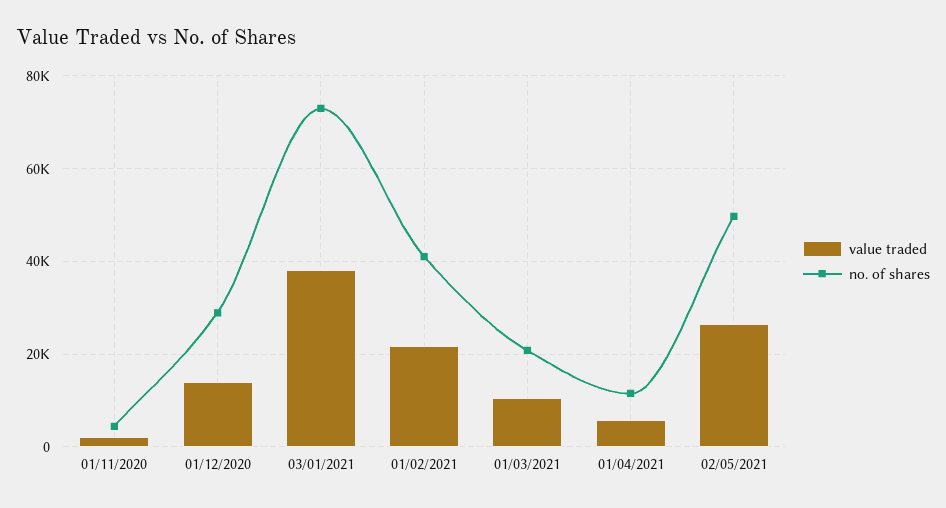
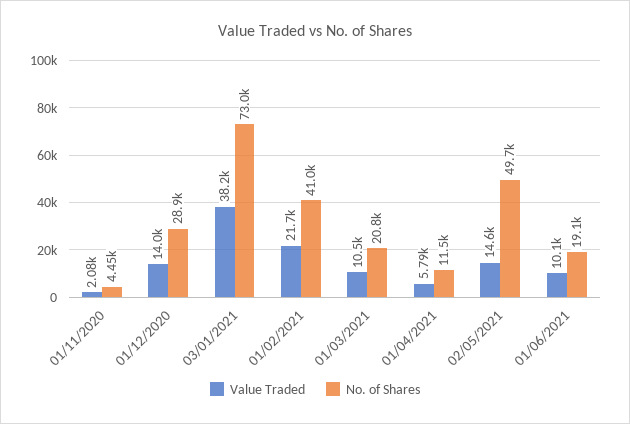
value traded, 02/05/2021: 26000 -> 14600
value traded, 01/06/2021: none -> 10100
no. of shares, 01/06/2021: none -> 19100

